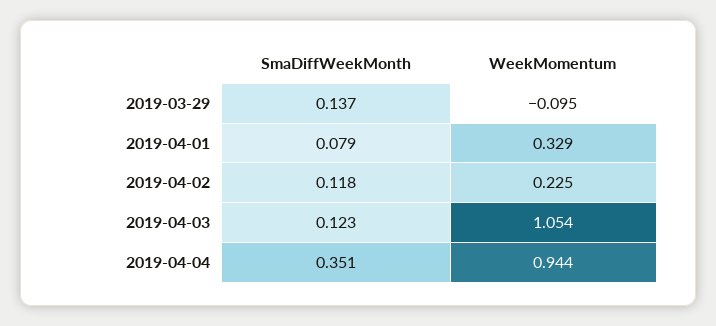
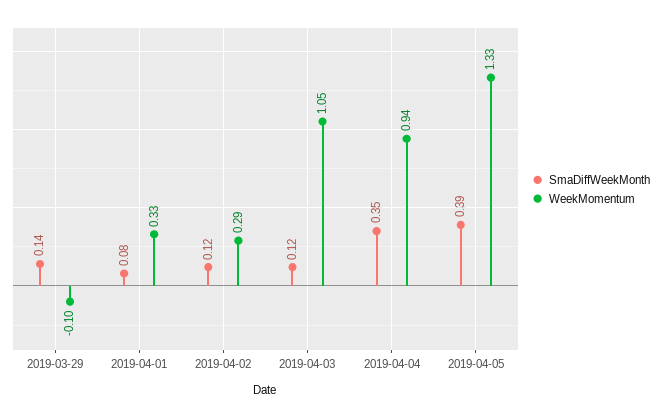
WeekMomentum, 2019-04-02: 0.225 -> 0.29
SmaDiffWeekMonth, 2019-04-05: none -> 0.39
WeekMomentum, 2019-04-05: none -> 1.33

